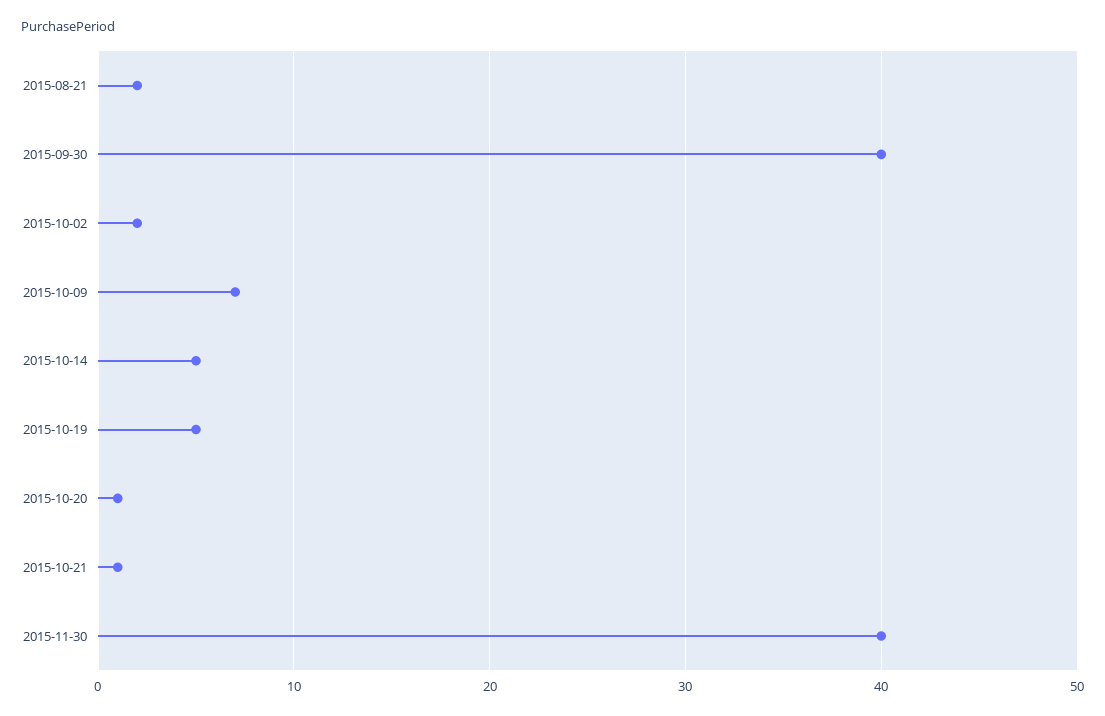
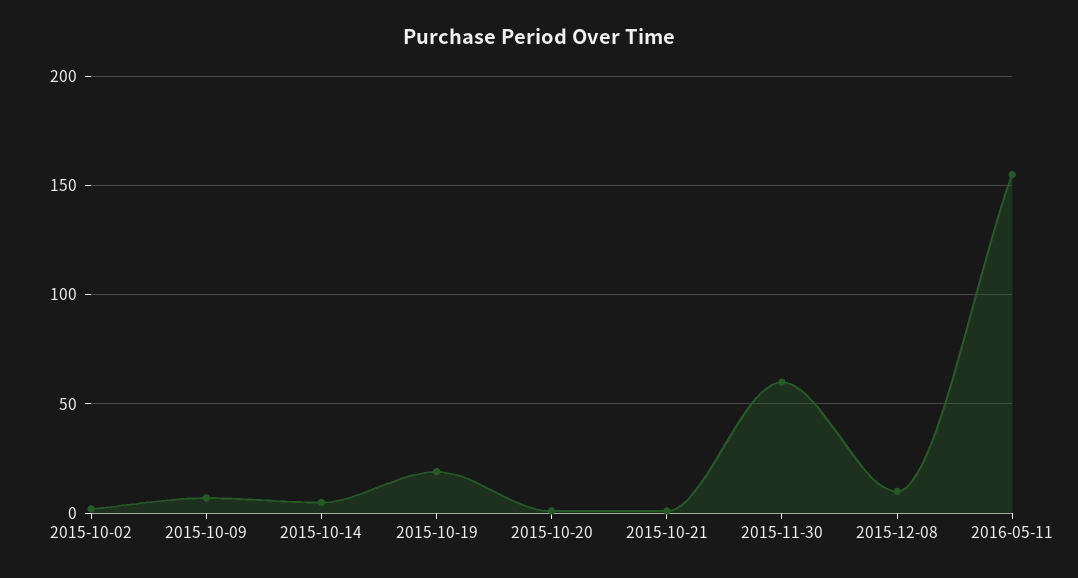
2015-08-21: 2 -> none
2015-09-30: 40 -> none
2015-10-19: 5 -> 20
2015-11-30: 40 -> 60
2015-12-08: none -> 10
2016-05-11: none -> 155

